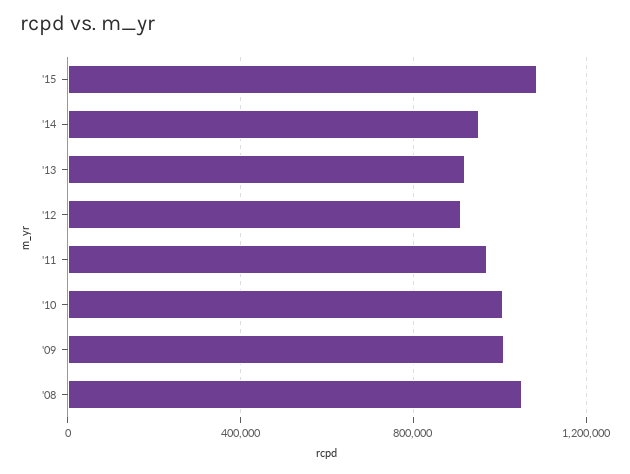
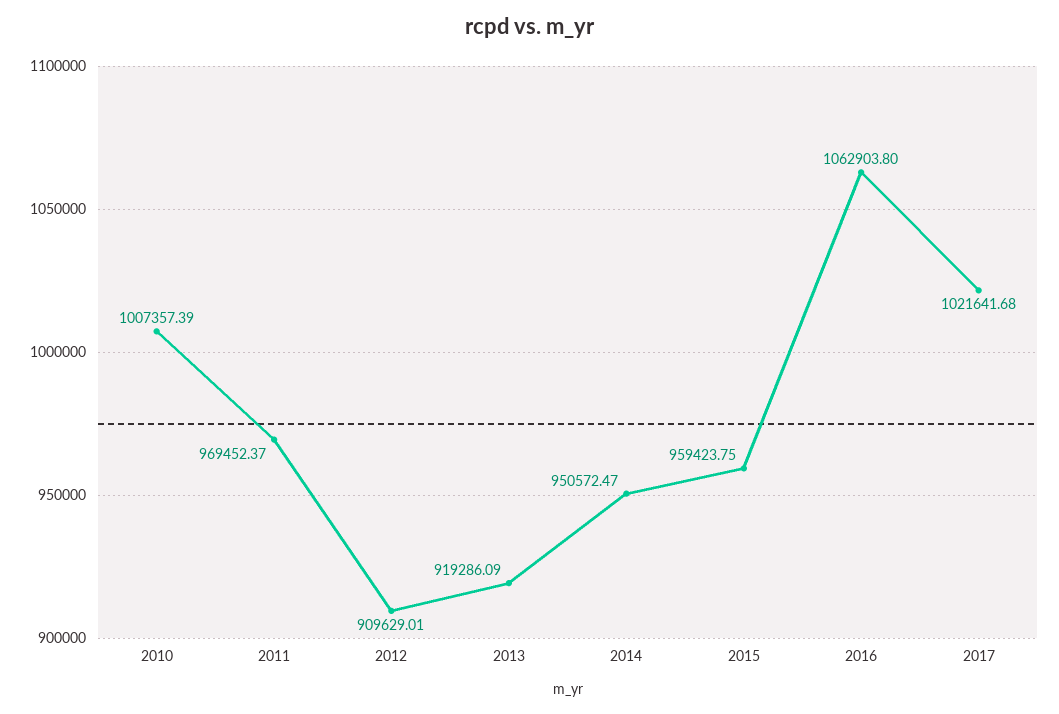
'15: 1100000 -> 959423.75
'09: 1000000 -> none
'08: 1050000 -> none
2016: none -> 1062903.8
2017: none -> 1021641.68

